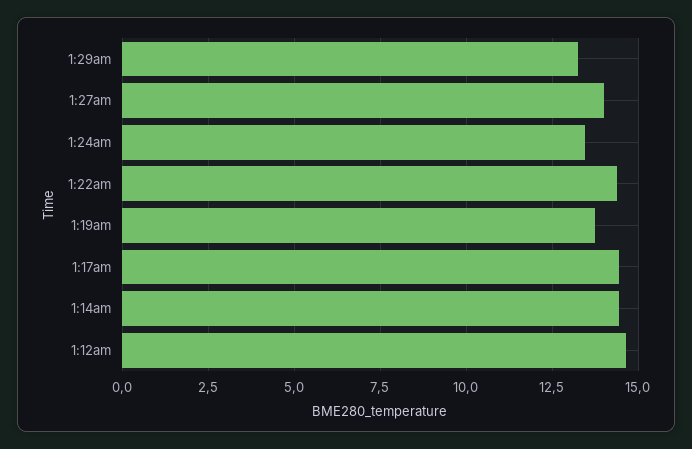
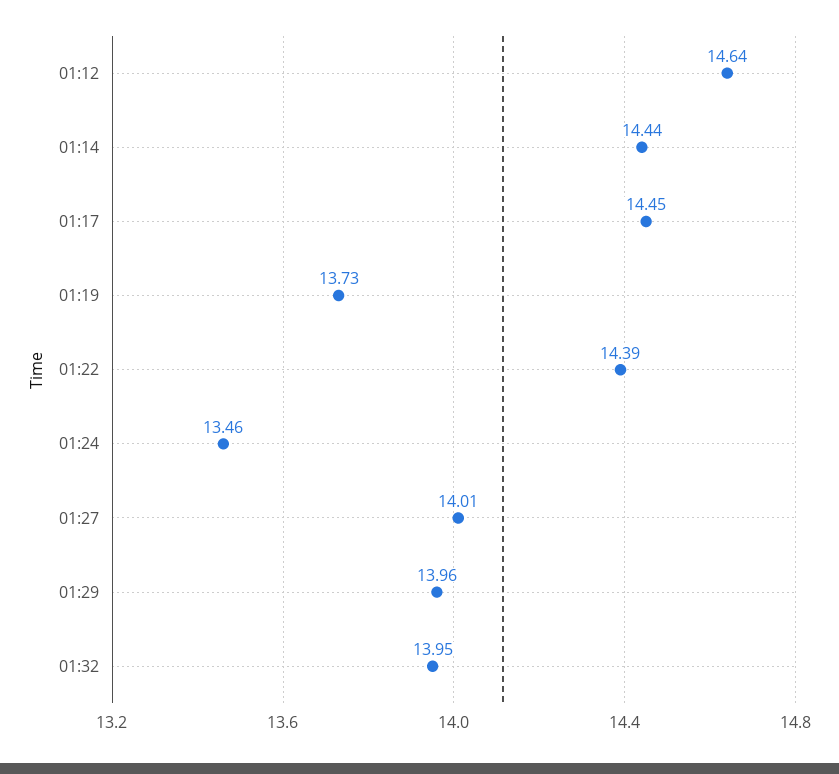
1:29am: 13.25 -> 13.96
01:32: none -> 13.95

